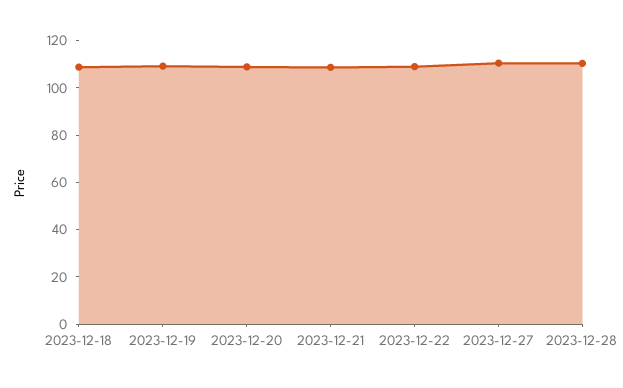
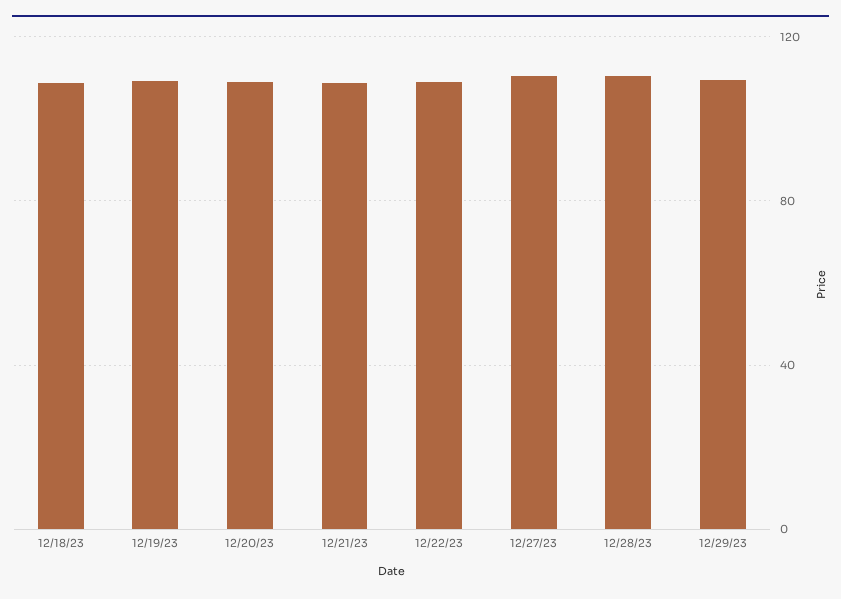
12/29/23: none -> 110

